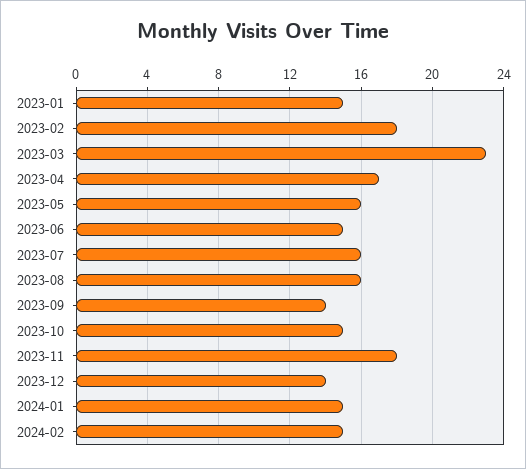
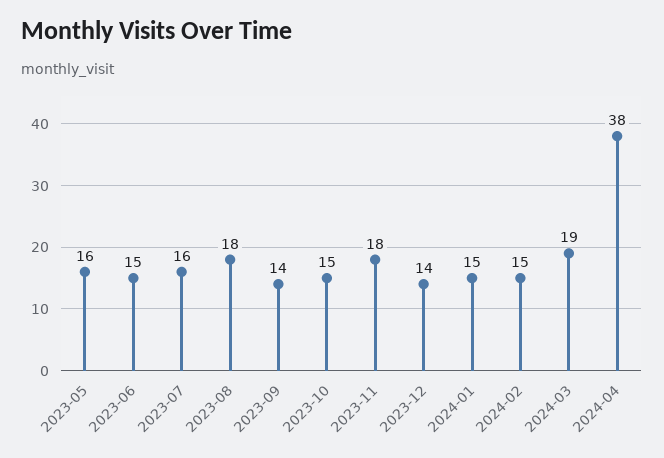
2023-01: 15 -> none
2023-02: 18 -> none
2023-03: 23 -> none
2023-04: 17 -> none
2023-08: 16 -> 18
2024-03: none -> 19
2024-04: none -> 38

